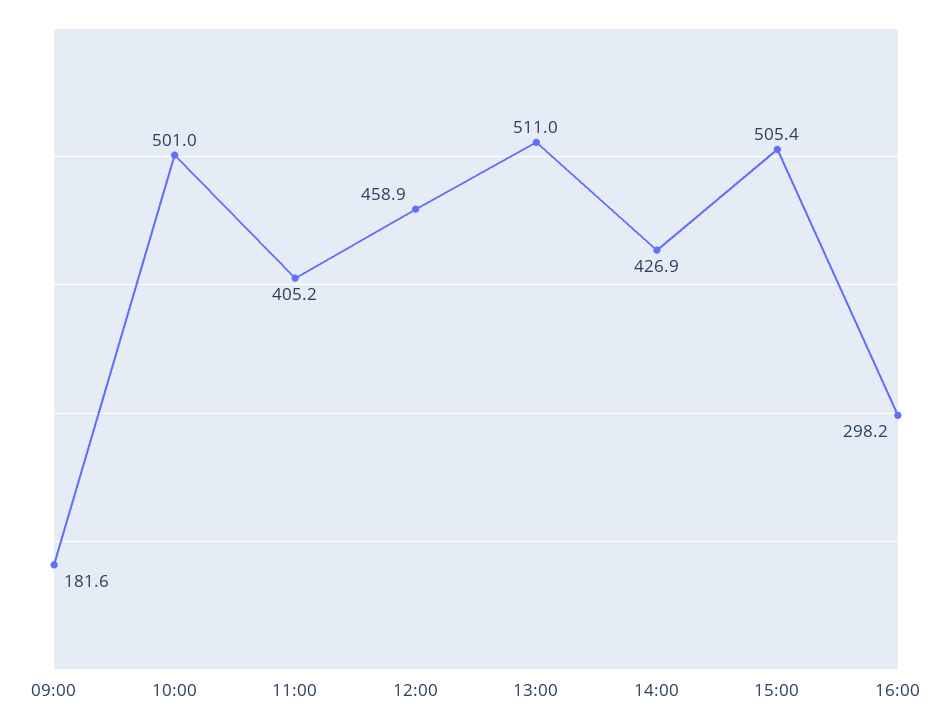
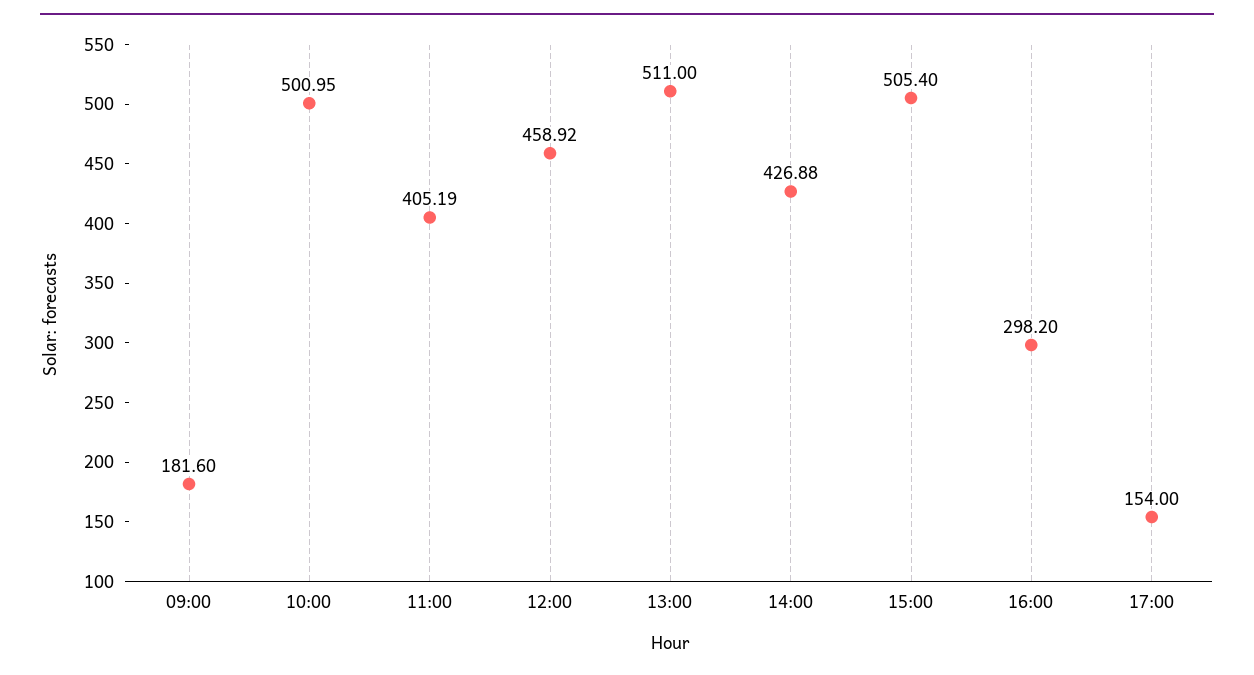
17:00: none -> 154

